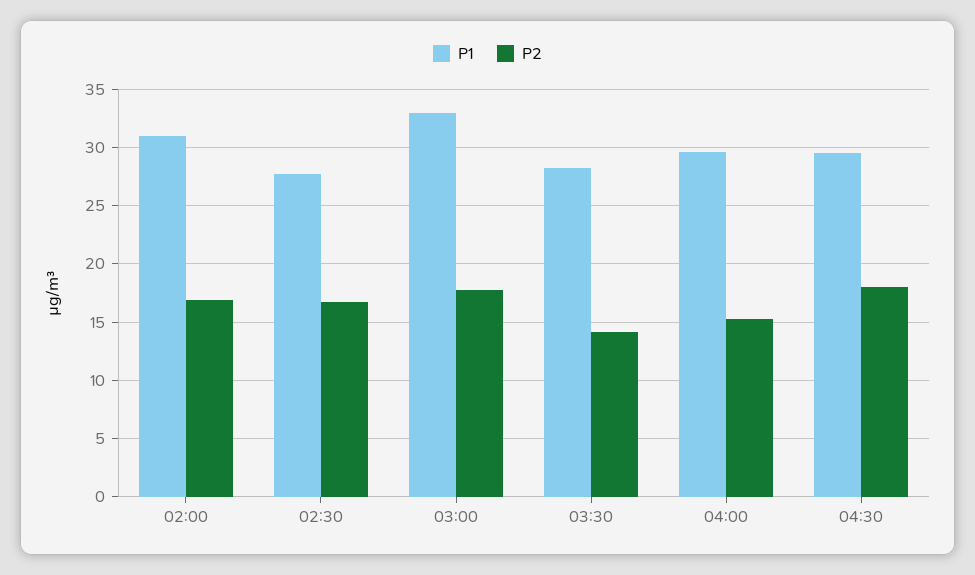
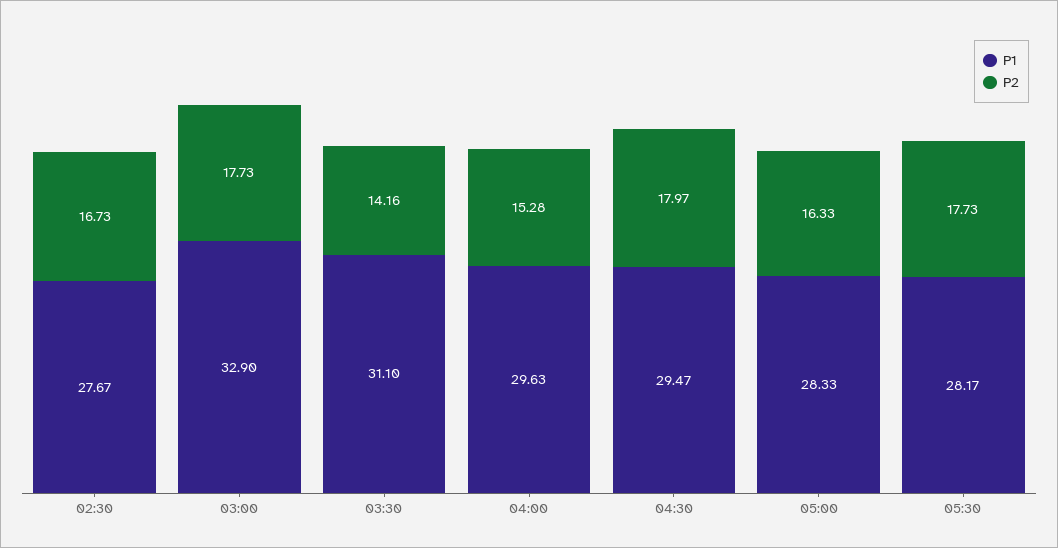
P1, 02:00: 31 -> none
P2, 02:00: 17 -> none
P1, 03:30: 28 -> 31.1
P1, 05:00: none -> 28.33
P2, 05:00: none -> 16.33
P1, 05:30: none -> 28.17
P2, 05:30: none -> 17.73

